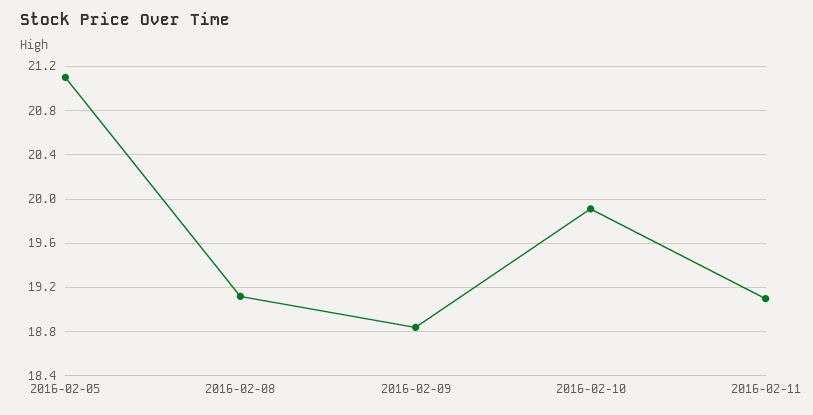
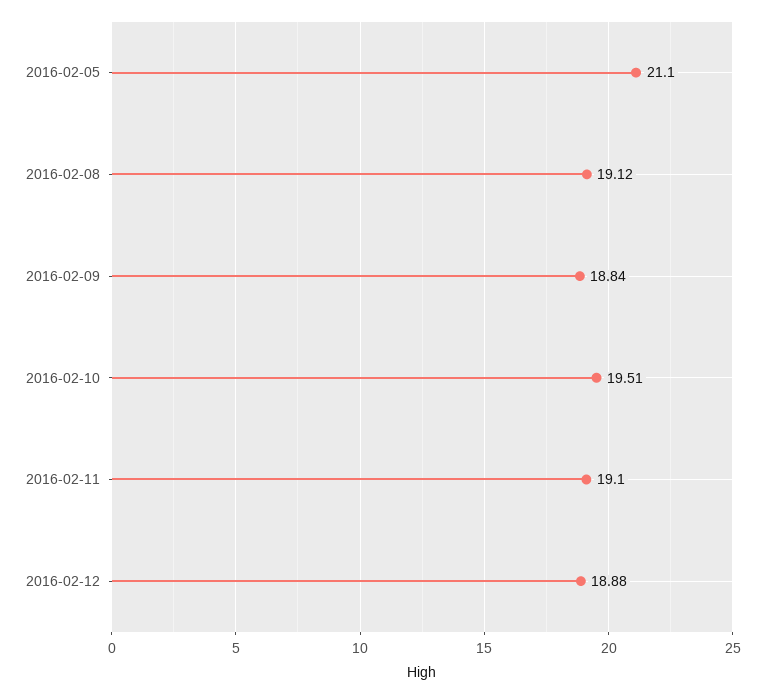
2016-02-10: 19.9 -> 19.51
2016-02-12: none -> 18.88

